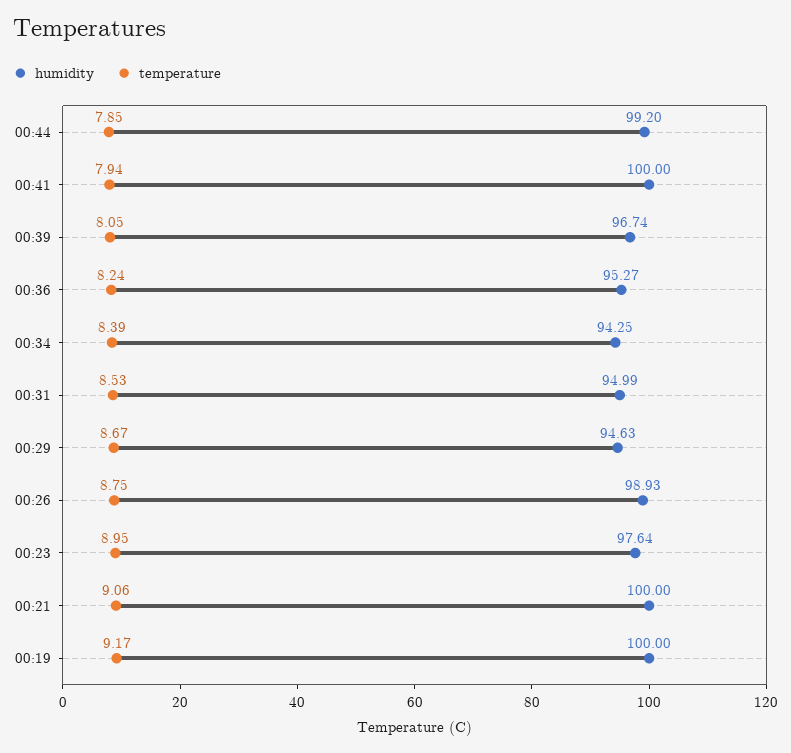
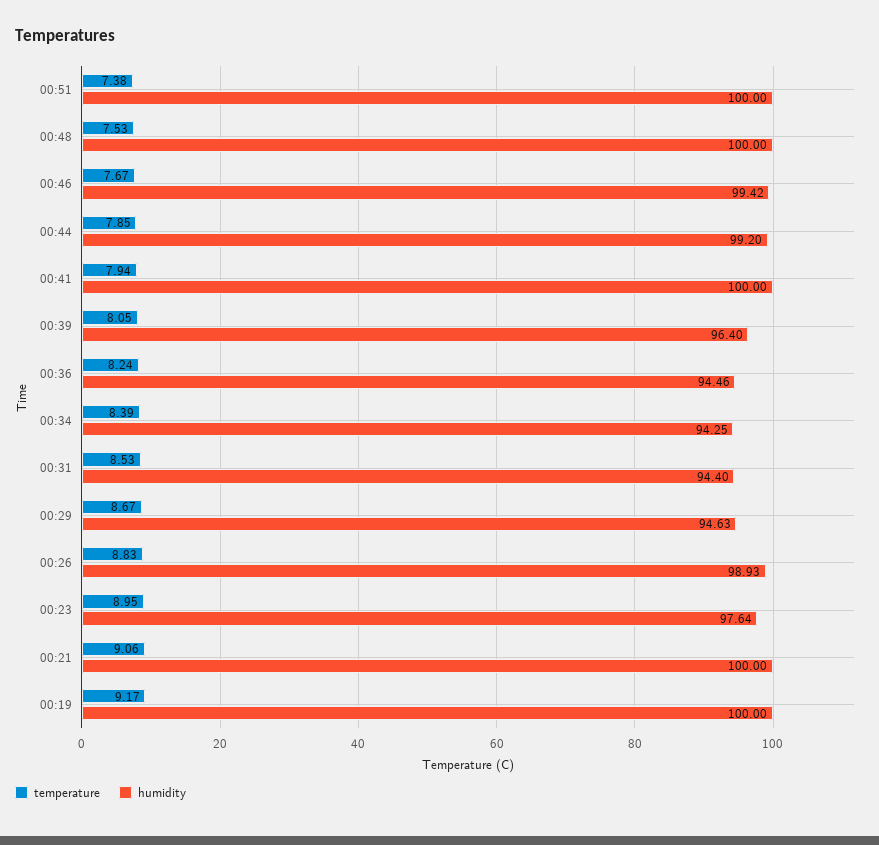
humidity, 00:39: 96.74 -> 96.4
humidity, 00:36: 95.27 -> 94.46
humidity, 00:31: 94.99 -> 94.4
temperature, 00:26: 8.75 -> 8.83
temperature, 00:51: none -> 7.38
humidity, 00:51: none -> 100
temperature, 00:48: none -> 7.53
humidity, 00:48: none -> 100
temperature, 00:46: none -> 7.67
humidity, 00:46: none -> 99.42

